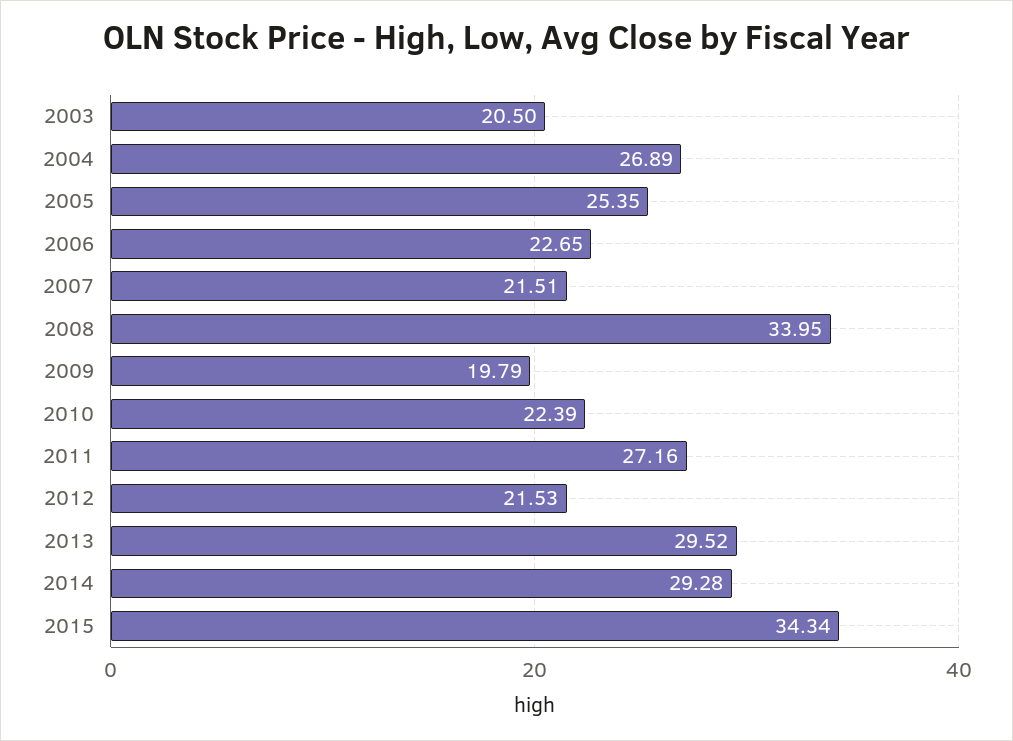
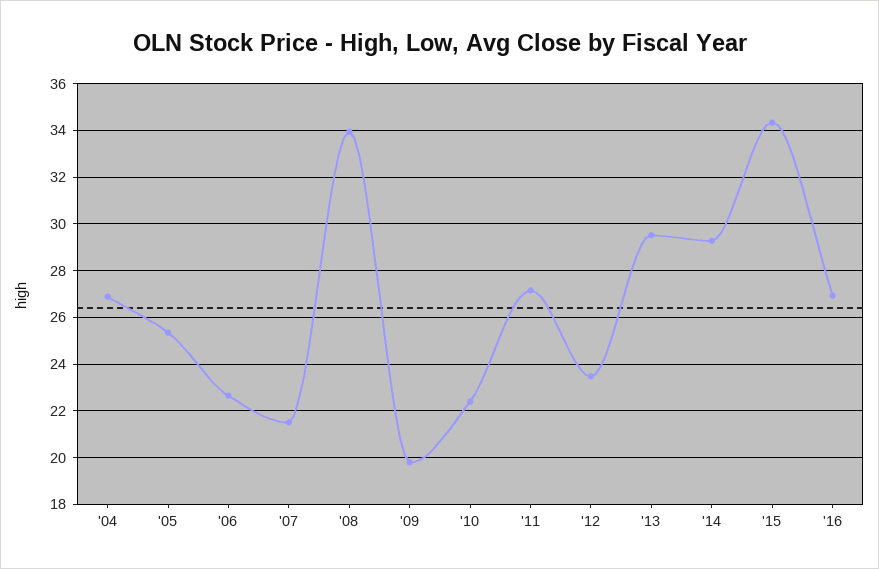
2003: 20.5 -> none
2012: 21.53 -> 23.5
'16: none -> 27

